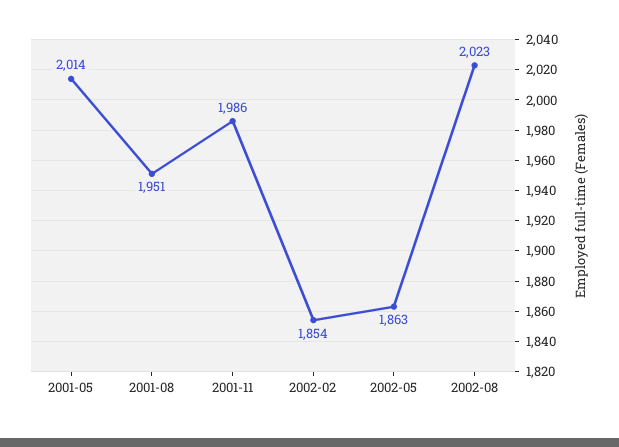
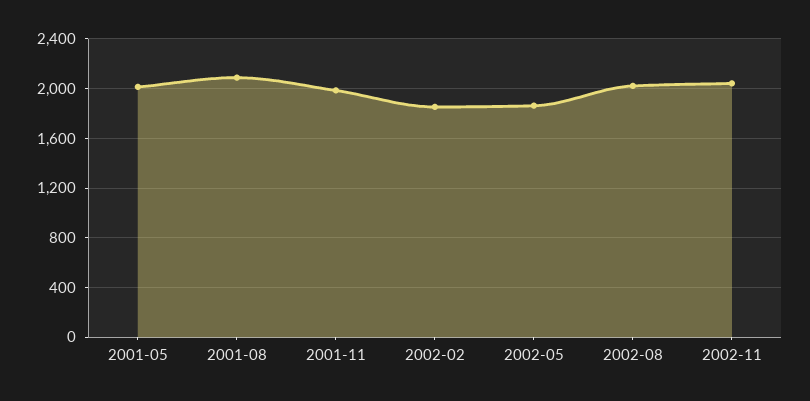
2001-08: 1951 -> 2100
2002-11: none -> 2050

